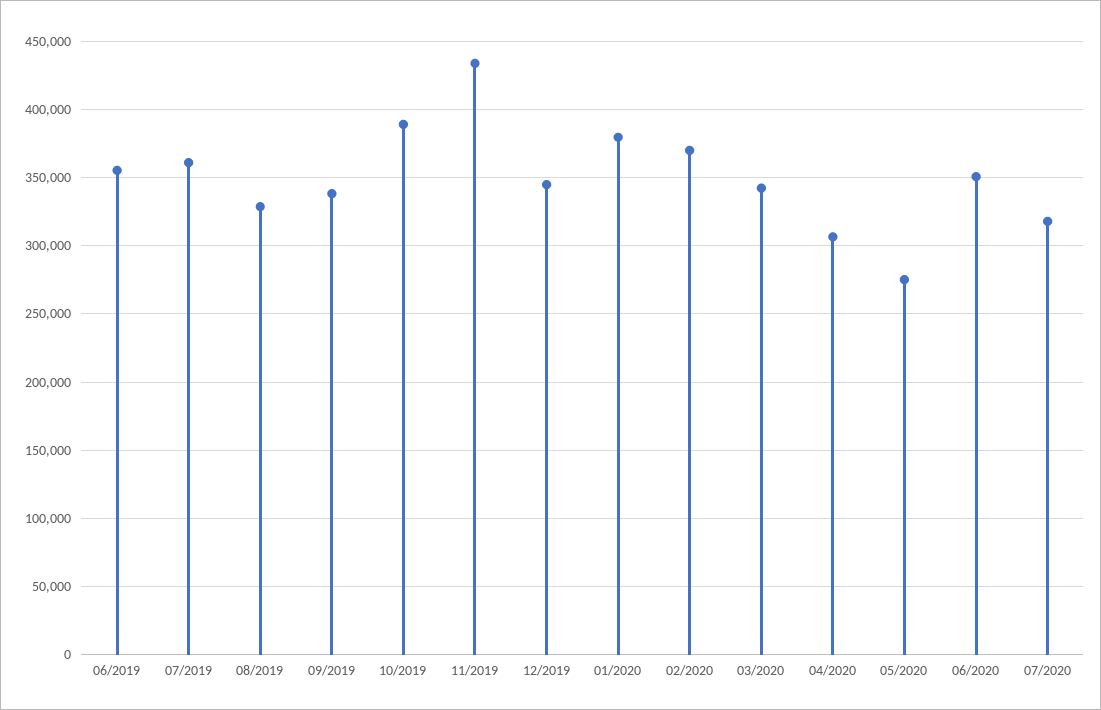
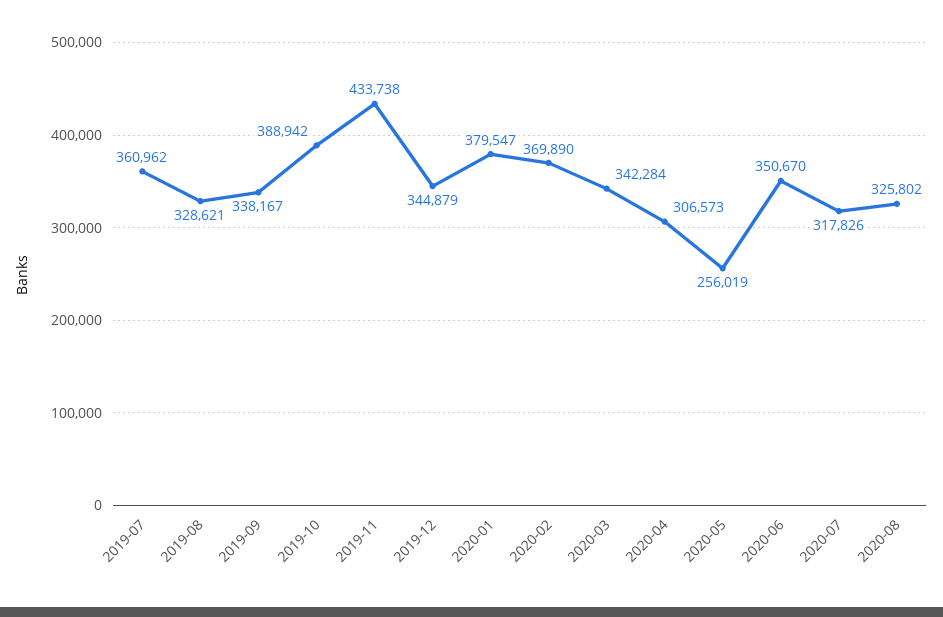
06/2019: 355000 -> none
05/2020: 275000 -> 256019
2020-08: none -> 325802

